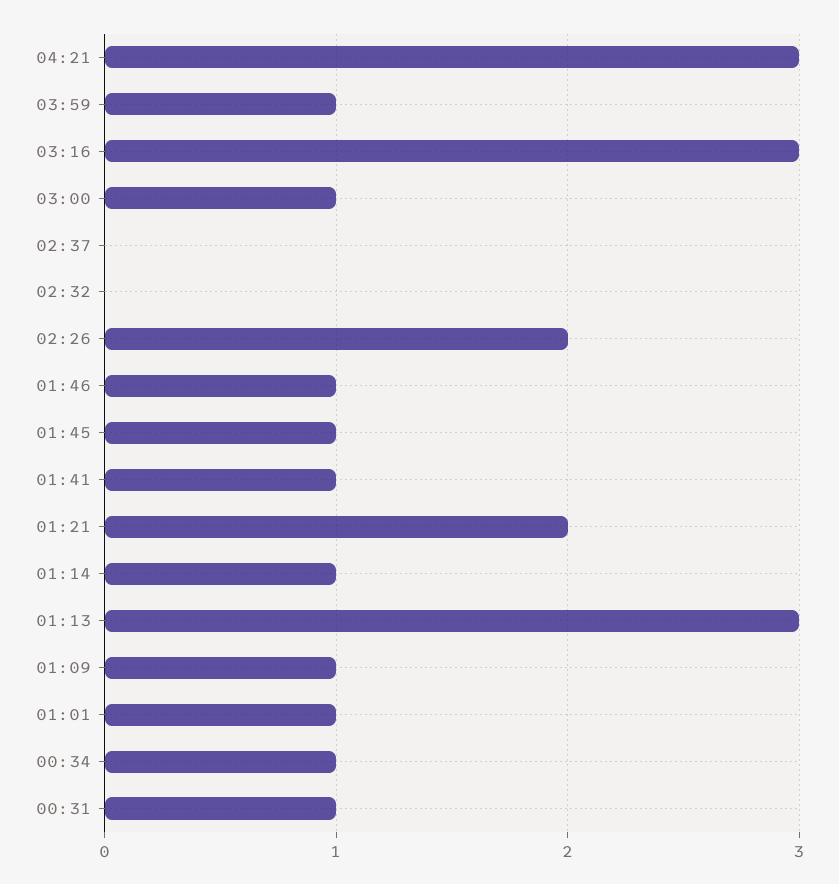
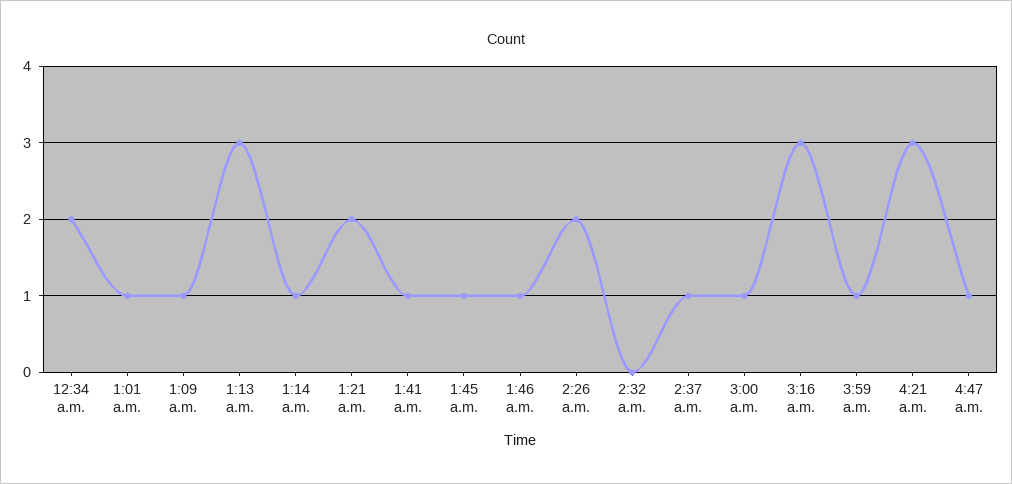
02:37: 0 -> 1
00:34: 1 -> 2
00:31: 1 -> none
4:47 a.m.: none -> 1

